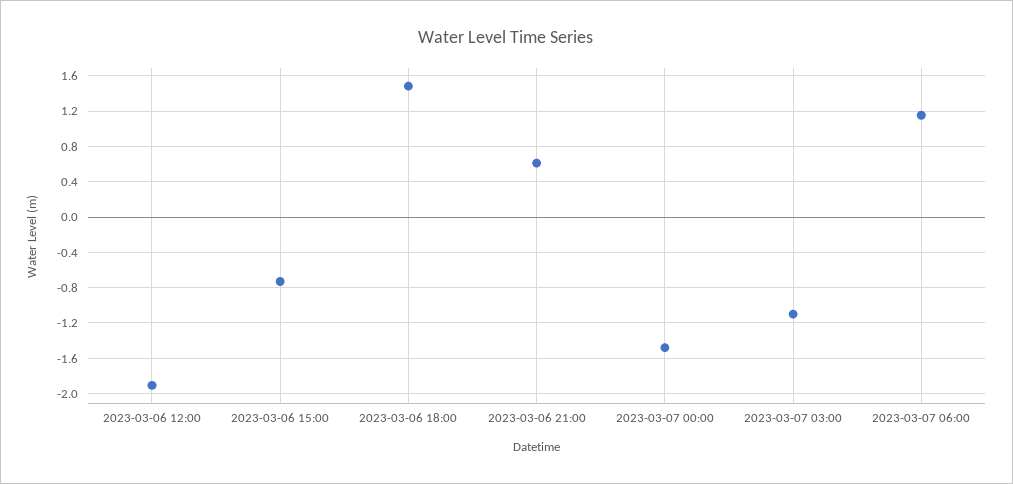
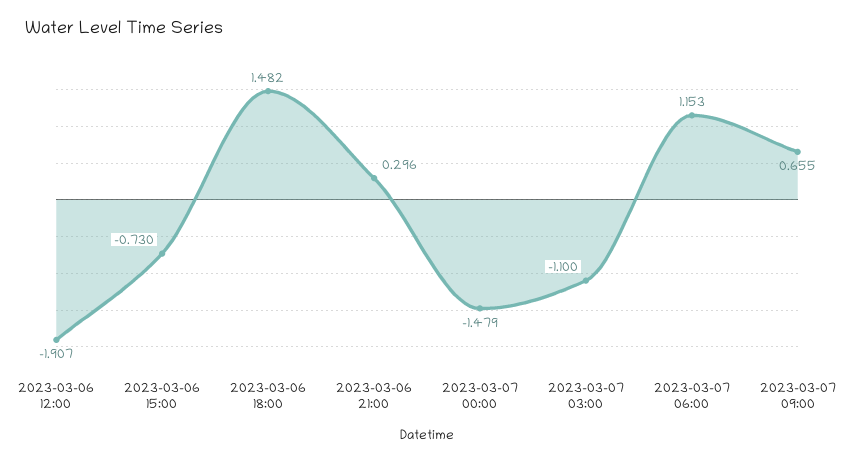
2023-03-06 21:00: 0.6 -> 0.296
2023-03-07 09:00: none -> 0.655

